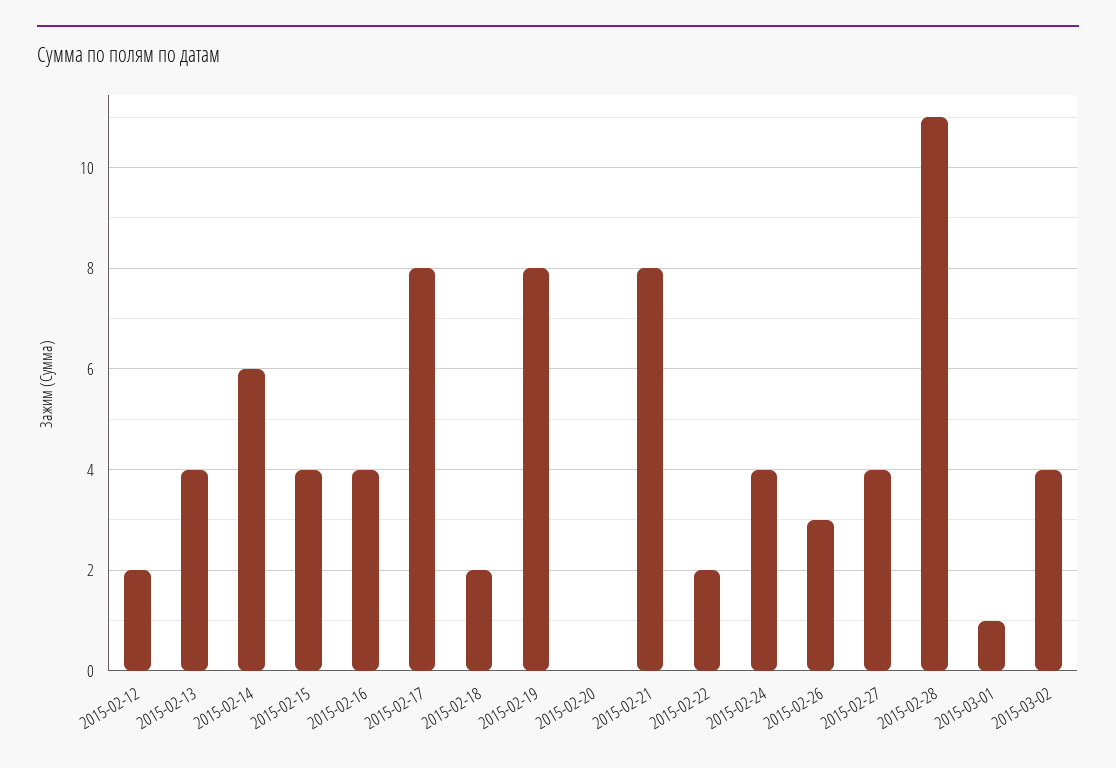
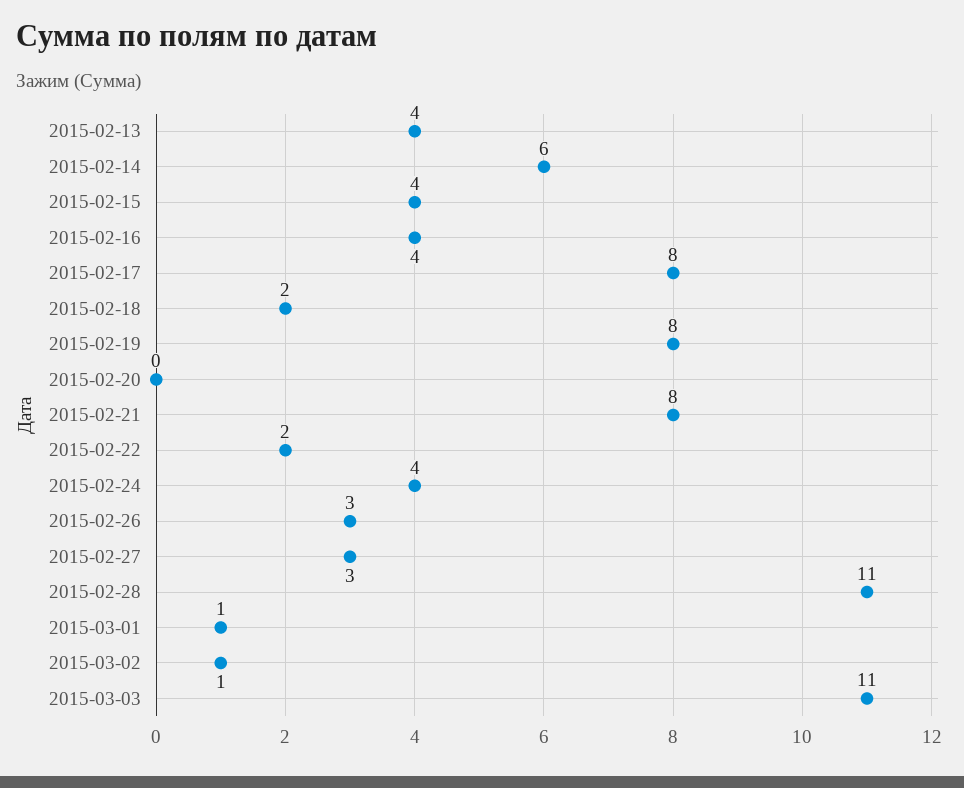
2015-02-12: 2 -> none
2015-02-27: 4 -> 3
2015-03-02: 4 -> 1
2015-03-03: none -> 11

